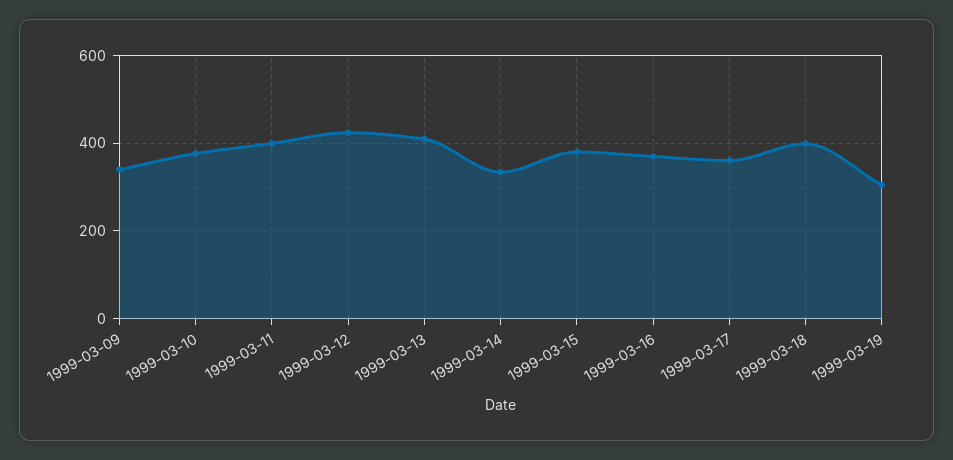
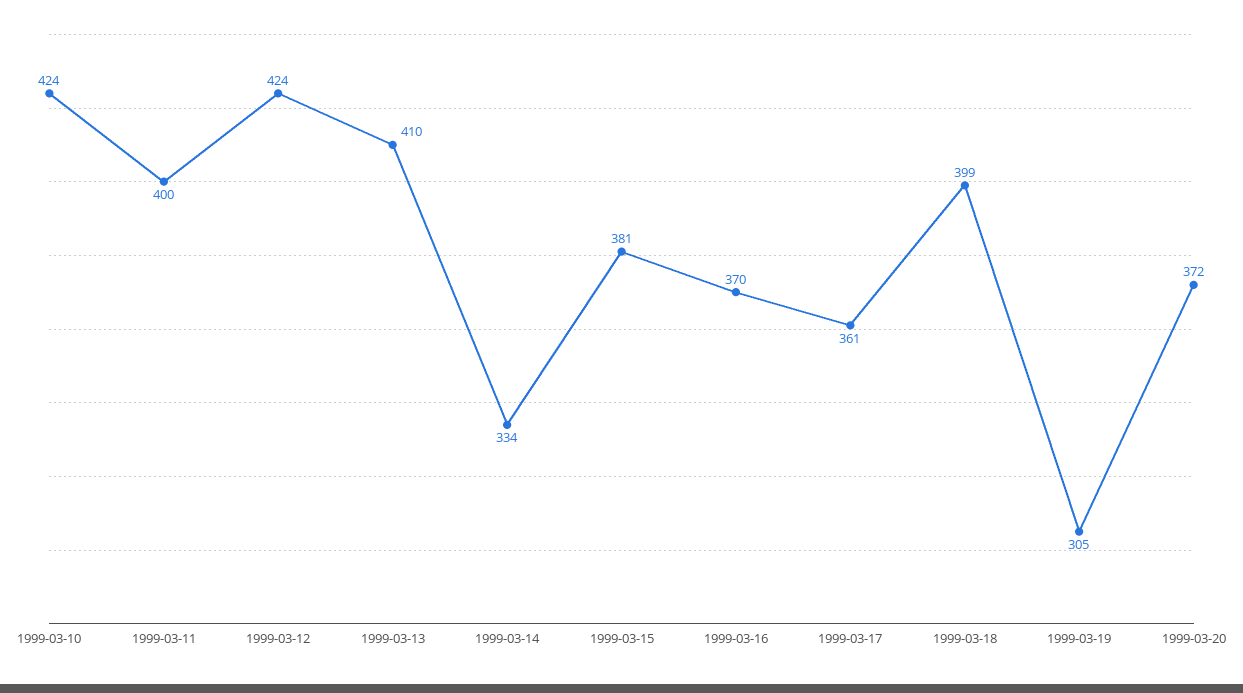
1999-03-09: 340 -> none
1999-03-10: 380 -> 424
1999-03-20: none -> 372

